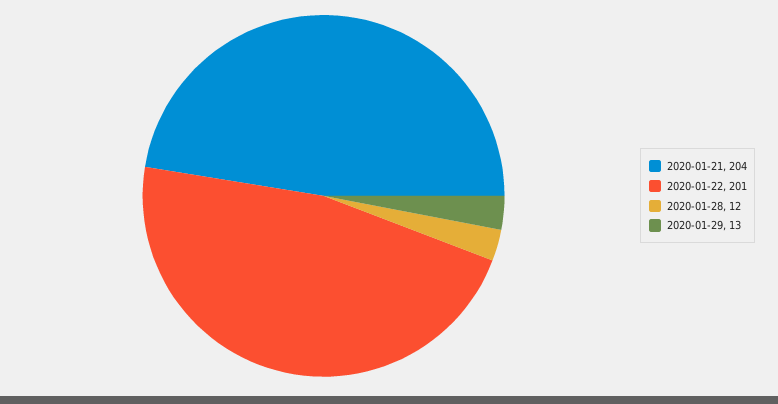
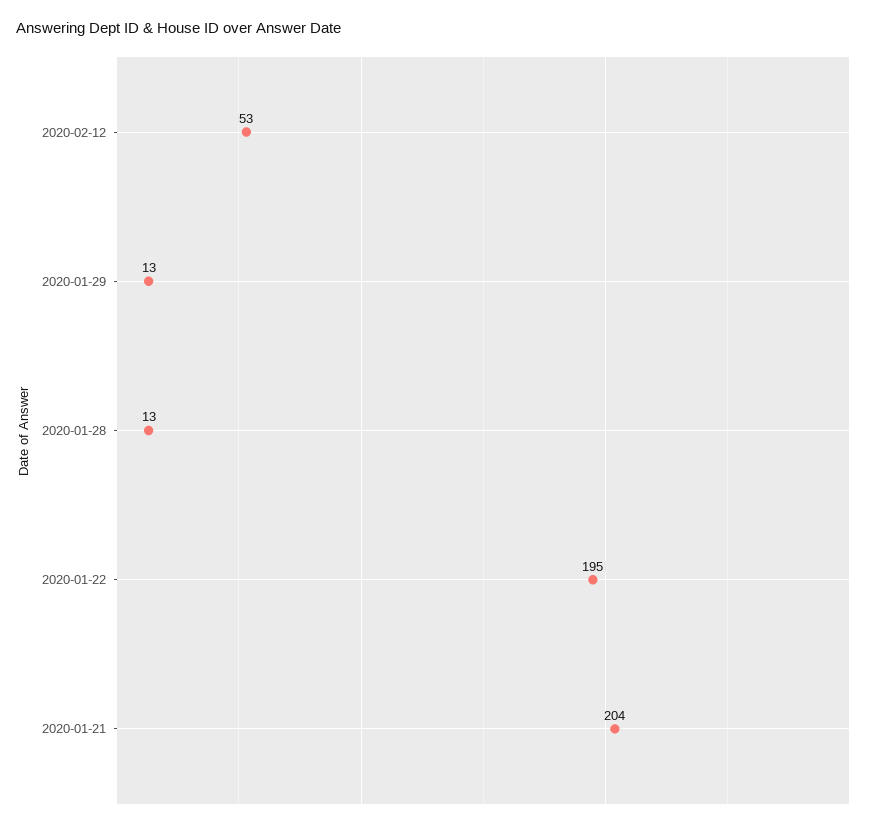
2020-01-22: 201 -> 195
2020-01-28: 12 -> 13
2020-02-12: none -> 53

